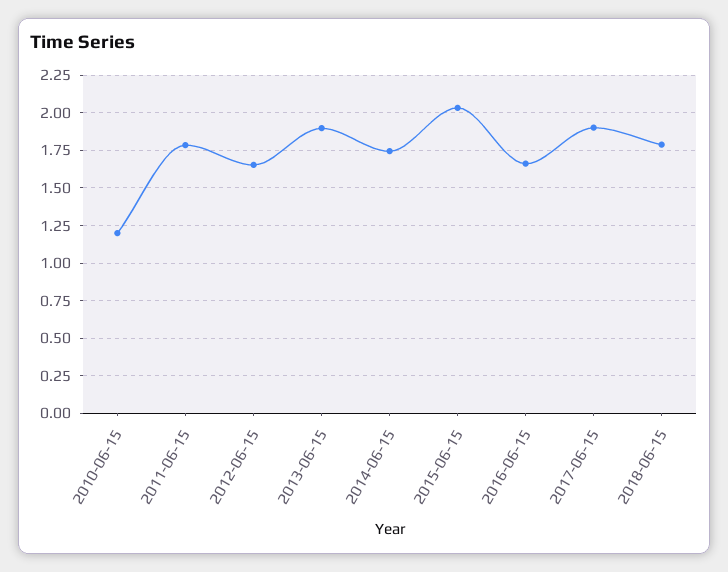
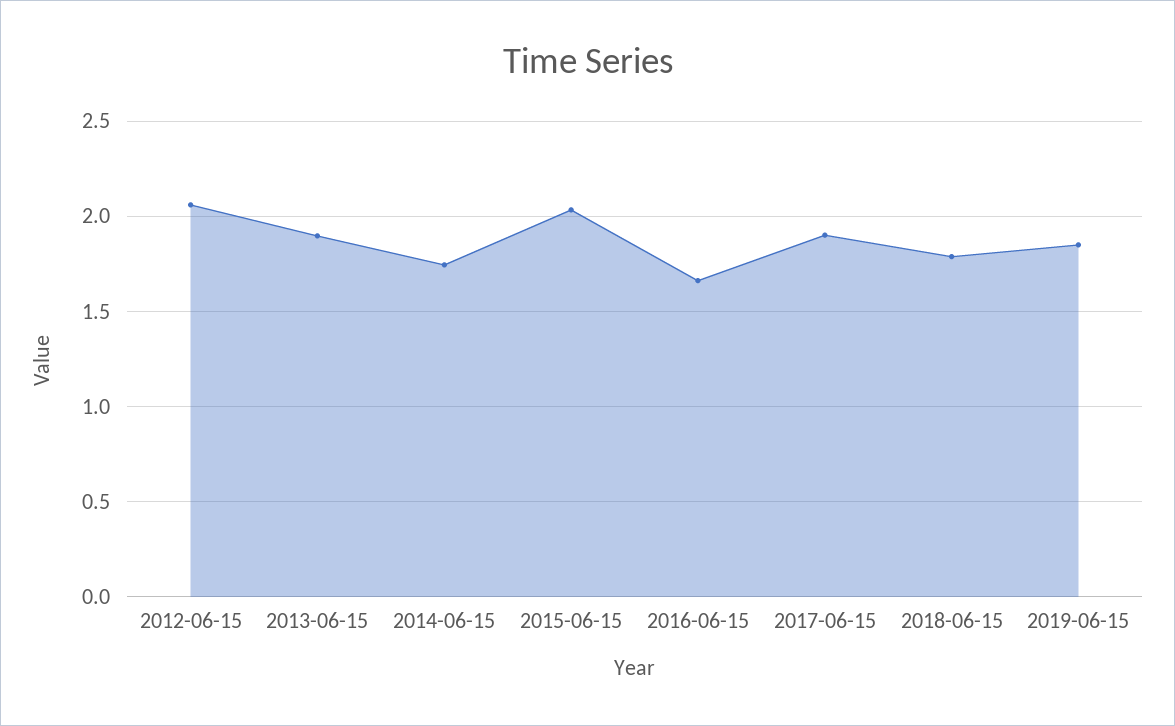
2010-06-15: 1.2 -> none
2011-06-15: 1.8 -> none
2012-06-15: 1.65 -> 2.05
2019-06-15: none -> 1.85

